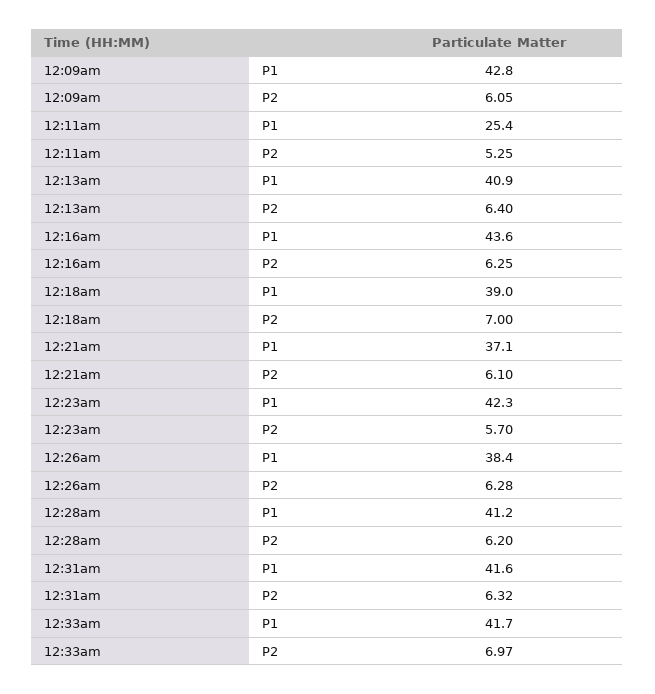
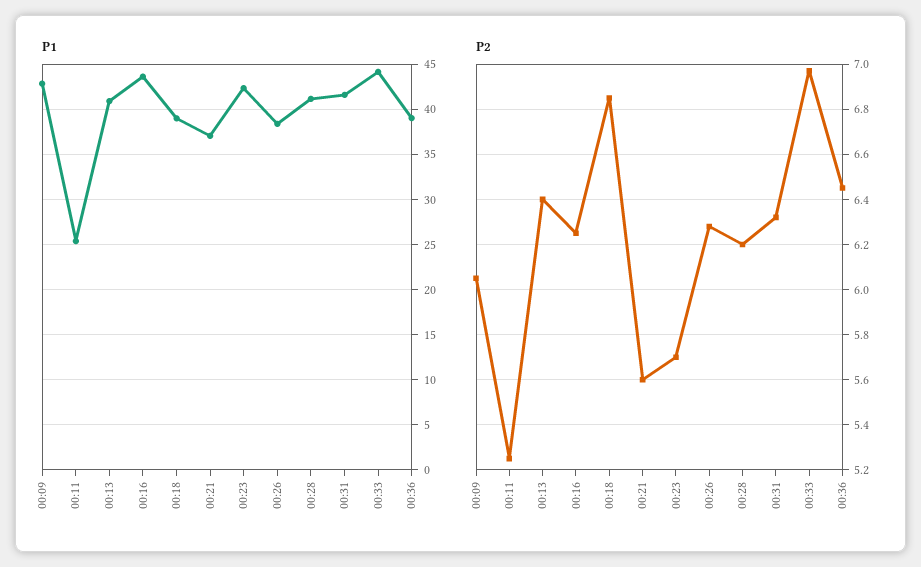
P2, 12:18am: 7 -> 6.85
P2, 12:21am: 6.1 -> 5.6
P1, 12:33am: 41.7 -> 44
P1, 00:36: none -> 39
P2, 00:36: none -> 6.45

